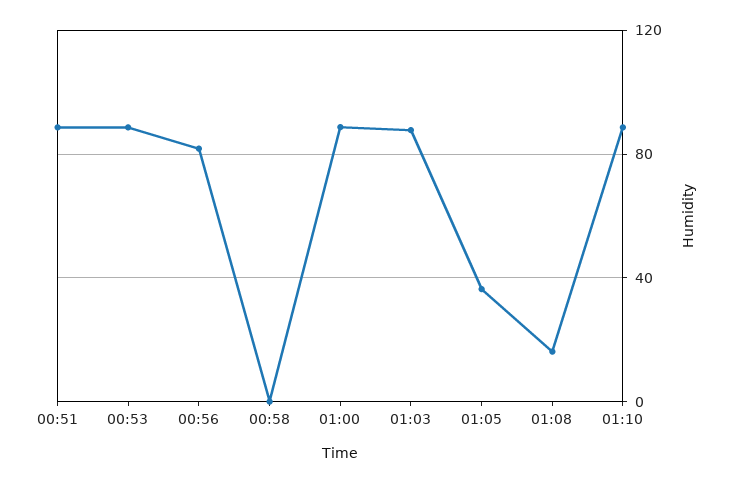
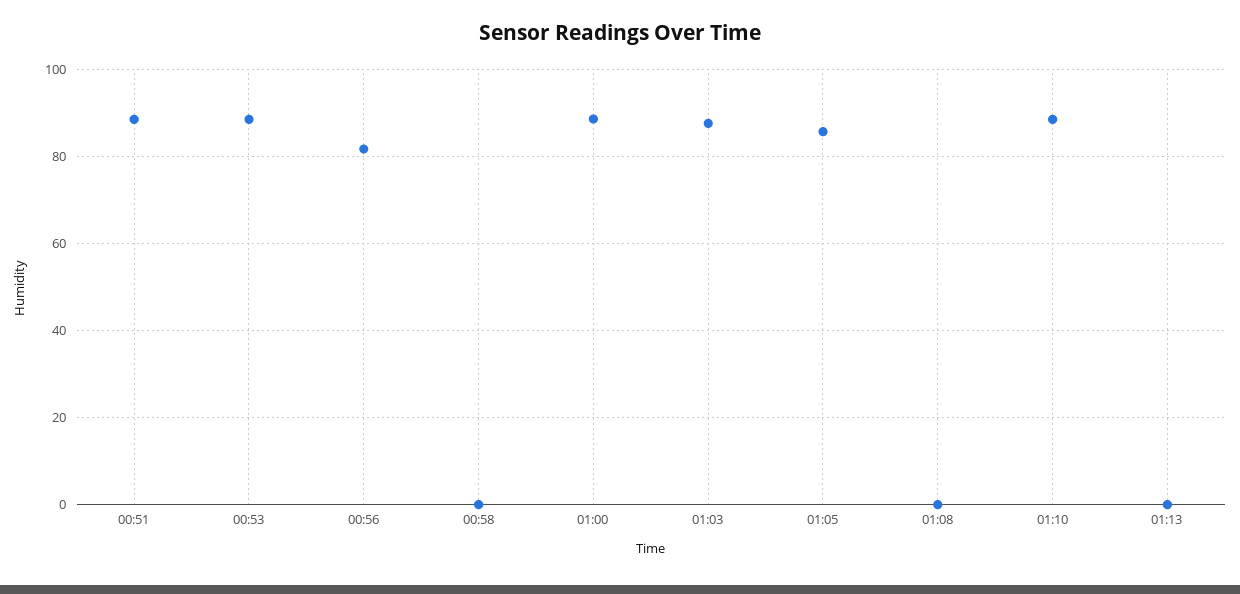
01:05: 35 -> 86
01:08: 15 -> 0
01:13: none -> 0

